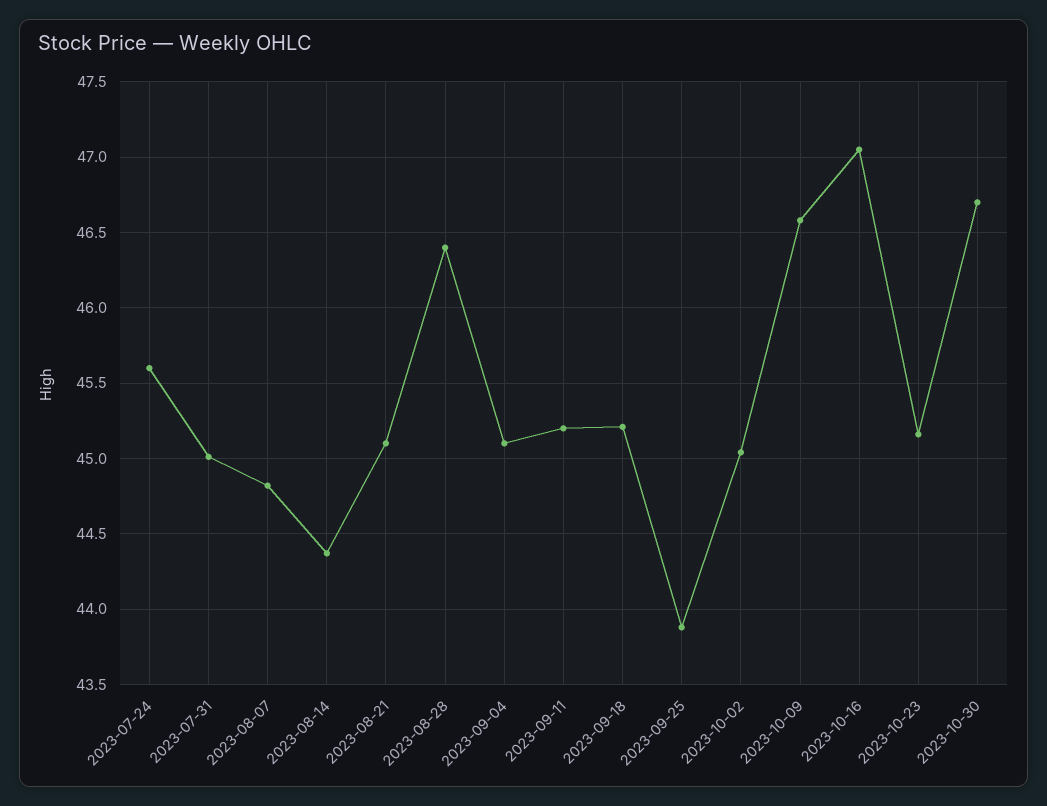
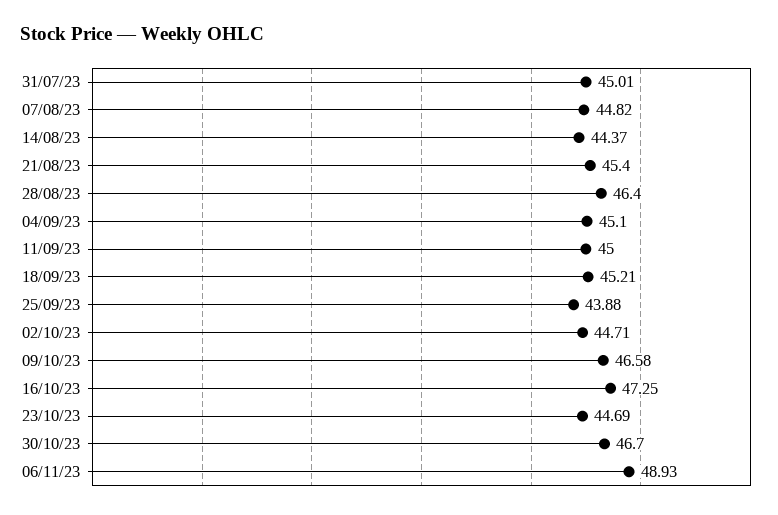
2023-07-24: 45.6 -> none
2023-08-21: 45.1 -> 45.4
2023-09-11: 45.2 -> 45
2023-10-02: 45.05 -> 44.71
2023-10-16: 47.05 -> 47.25
2023-10-23: 45.15 -> 44.69
06/11/23: none -> 48.93

